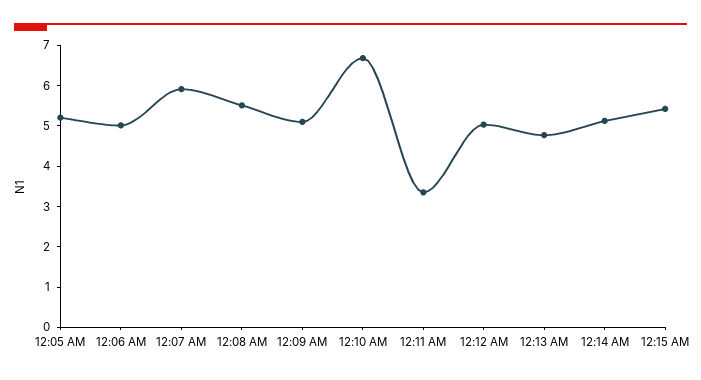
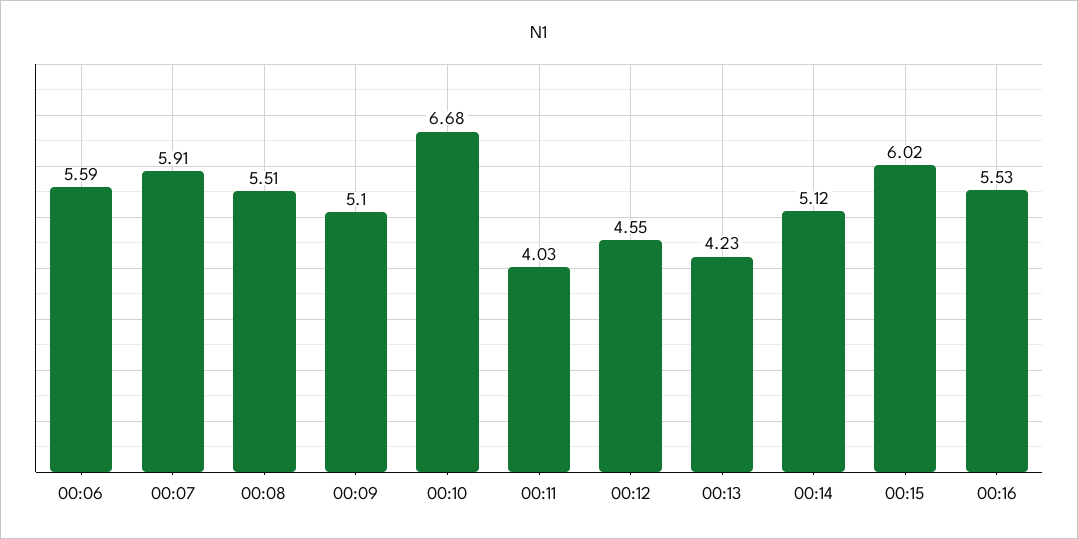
12:05 AM: 5.2 -> none
12:06 AM: 5 -> 5.59
12:11 AM: 3.4 -> 4.03
12:12 AM: 5 -> 4.55
12:13 AM: 4.8 -> 4.23
12:15 AM: 5.4 -> 6.02
00:16: none -> 5.53

